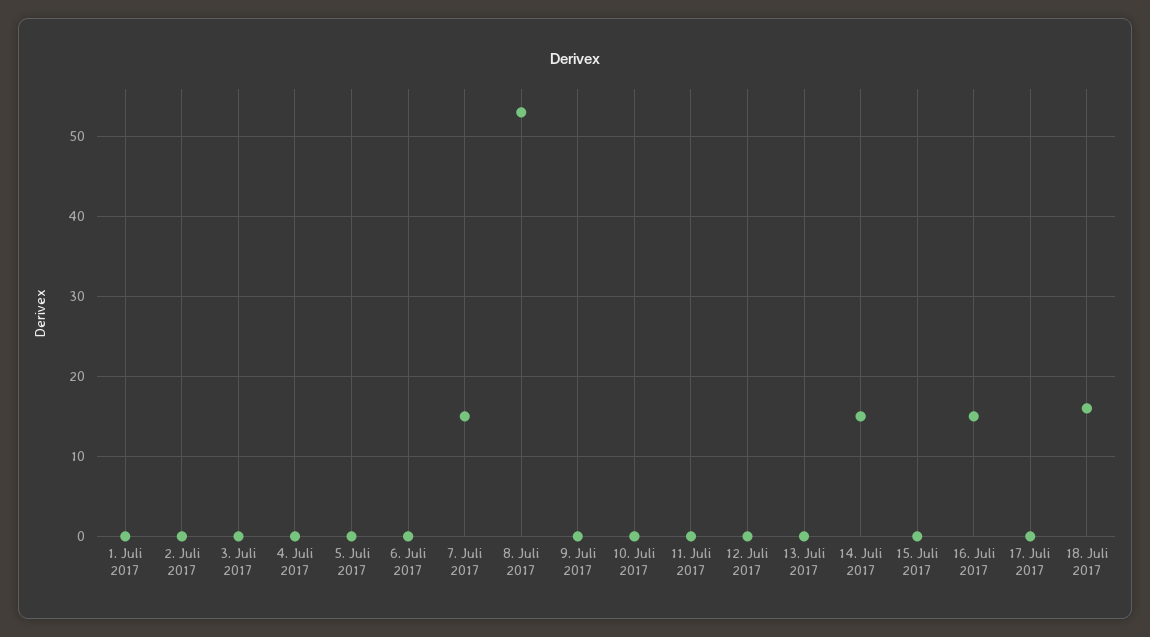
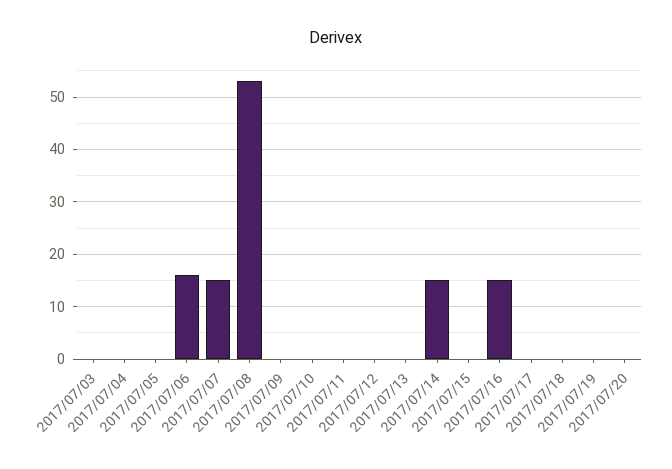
1. Juli 2017: 0 -> none
2. Juli 2017: 0 -> none
6. Juli 2017: 0 -> 15
18. Juli 2017: 16 -> 0
2017/07/19: none -> 0
2017/07/20: none -> 0

